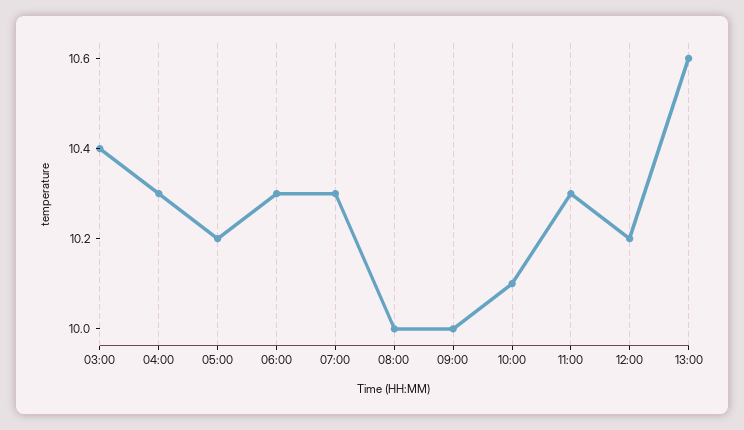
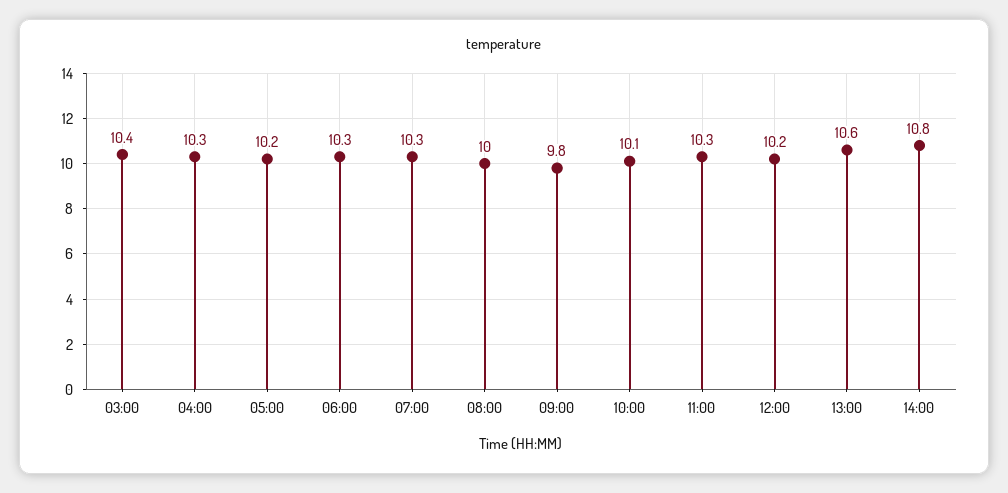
09:00: 10 -> 9.8
14:00: none -> 10.8

